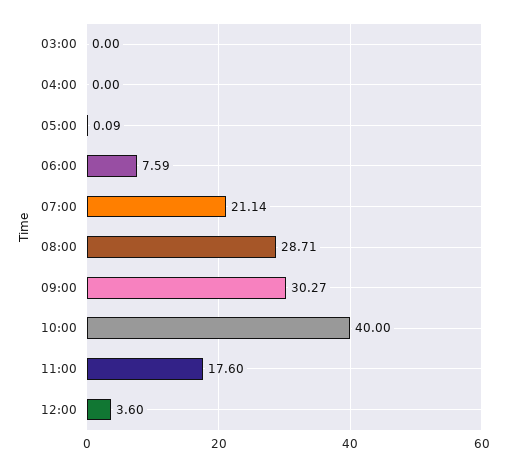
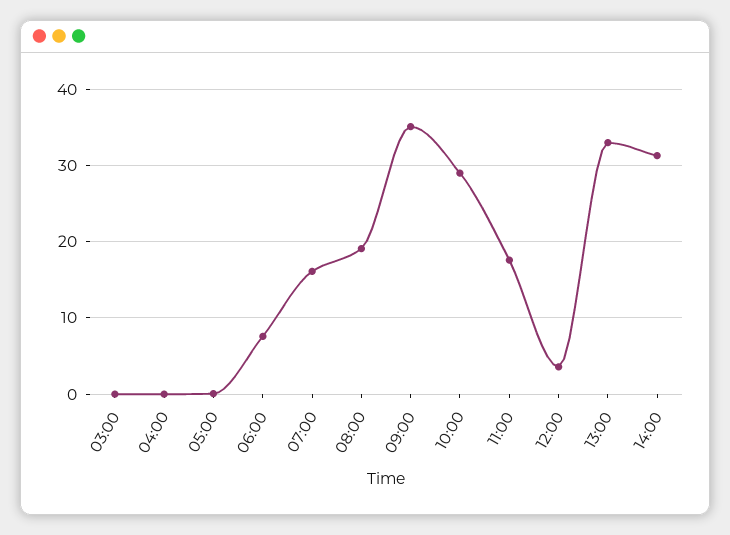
07:00: 21.14 -> 16
08:00: 28.71 -> 19
09:00: 30.27 -> 35
10:00: 40 -> 29
13:00: none -> 33
14:00: none -> 31

